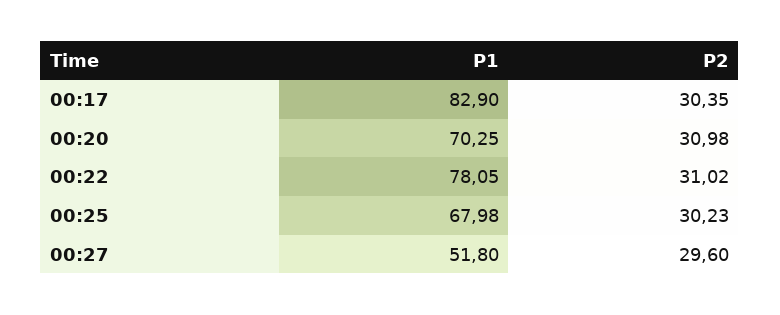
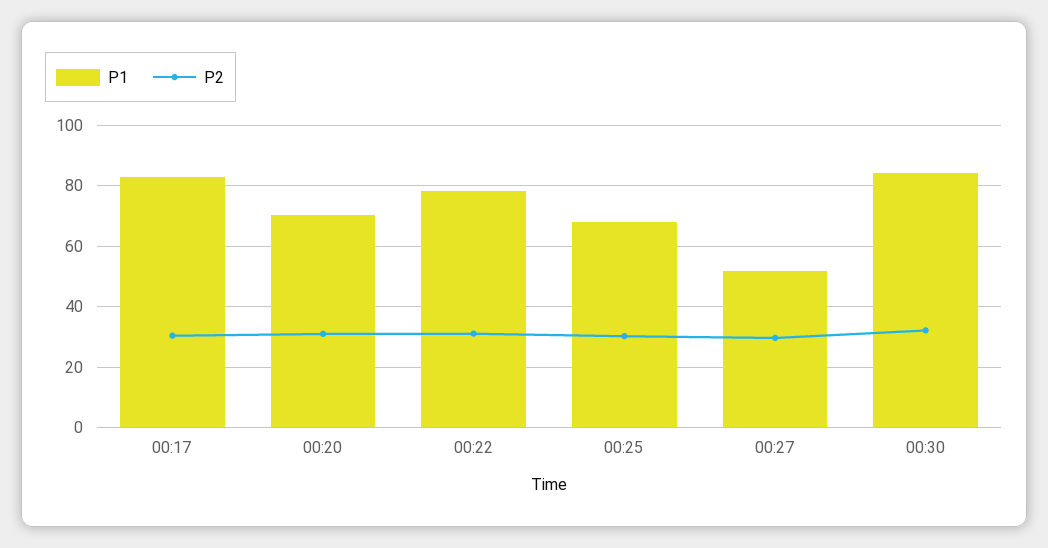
P1, 00:30: none -> 84
P2, 00:30: none -> 32

